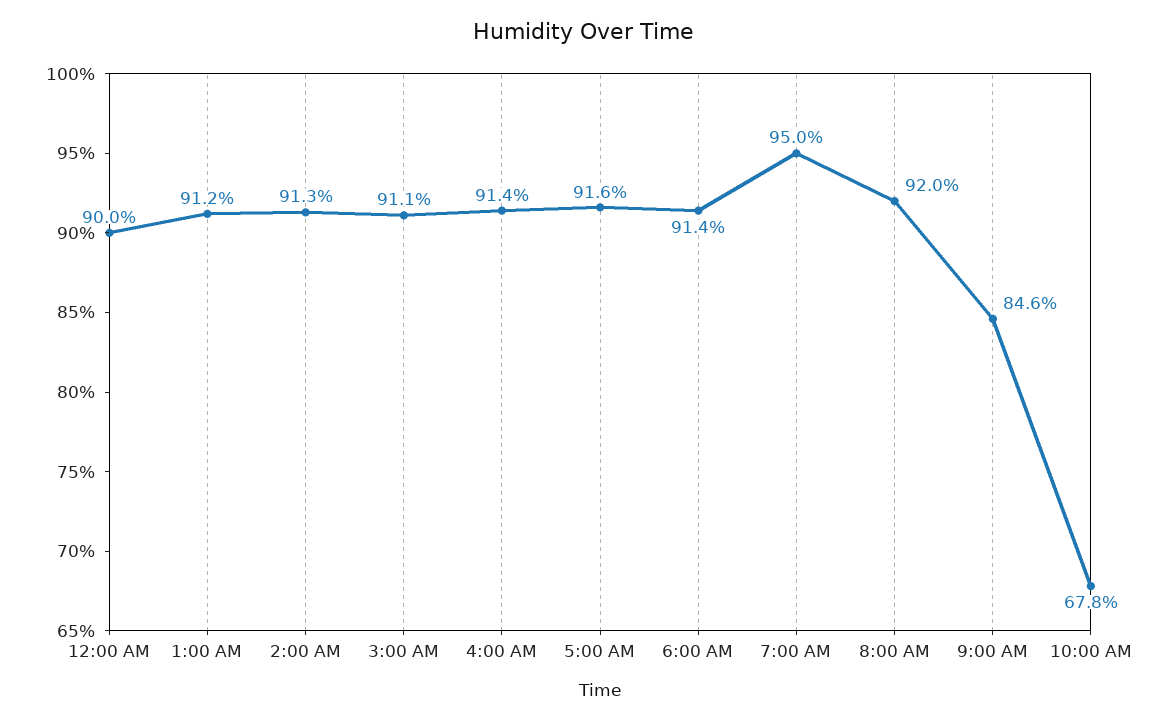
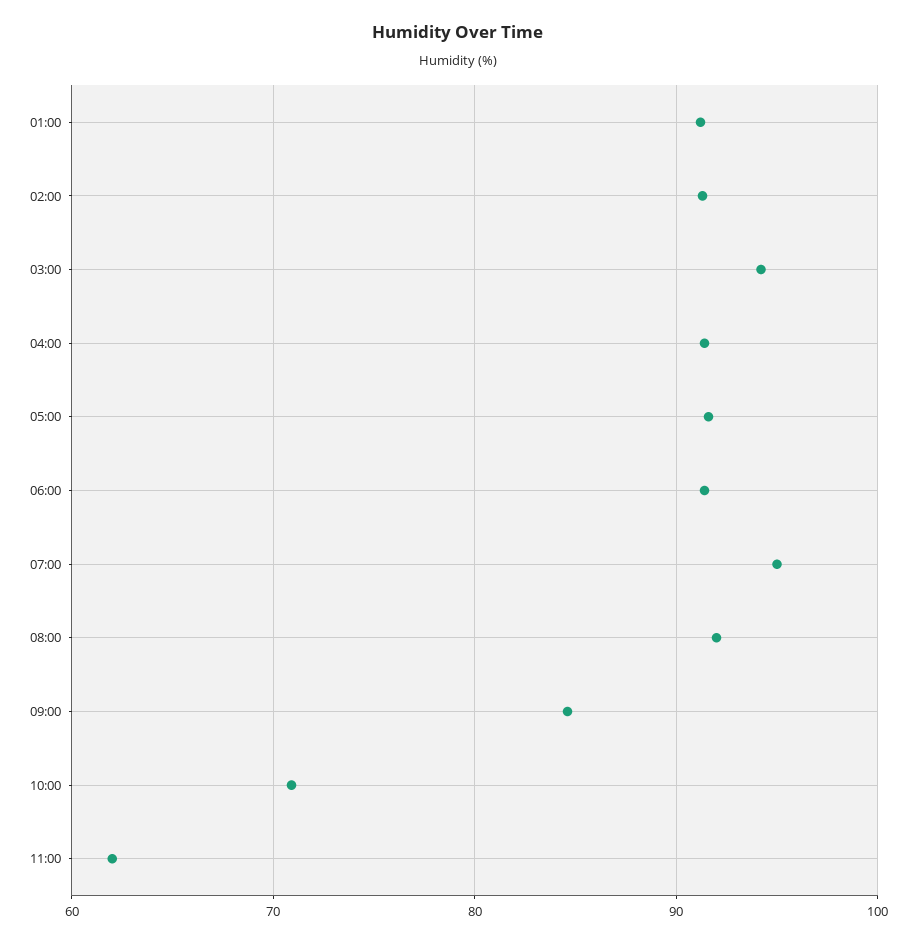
12:00 AM: 90 -> none
3:00 AM: 91.1 -> 94
10:00 AM: 67.8 -> 71
11:00: none -> 62

